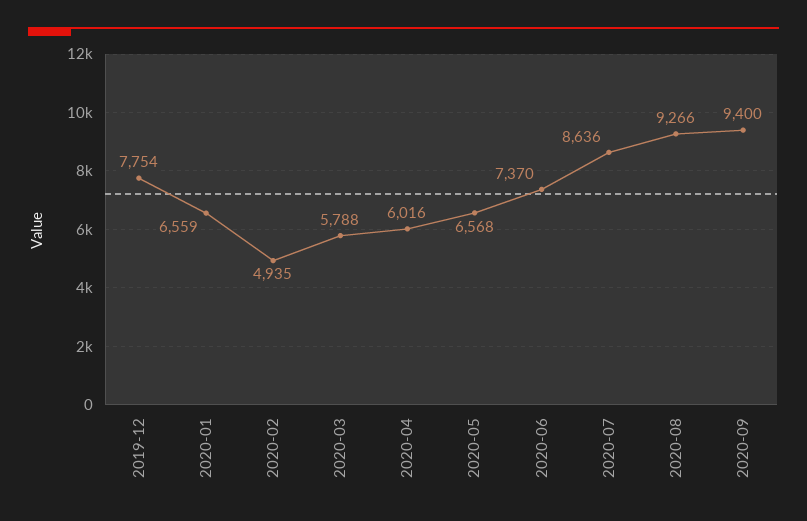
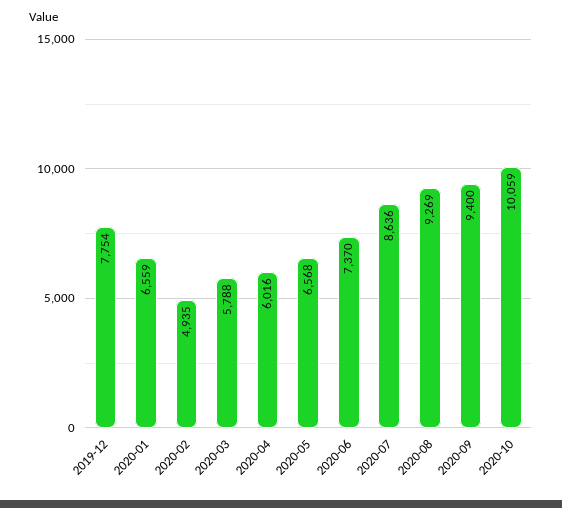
2020-08: 9266 -> 9269
2020-10: none -> 10059

